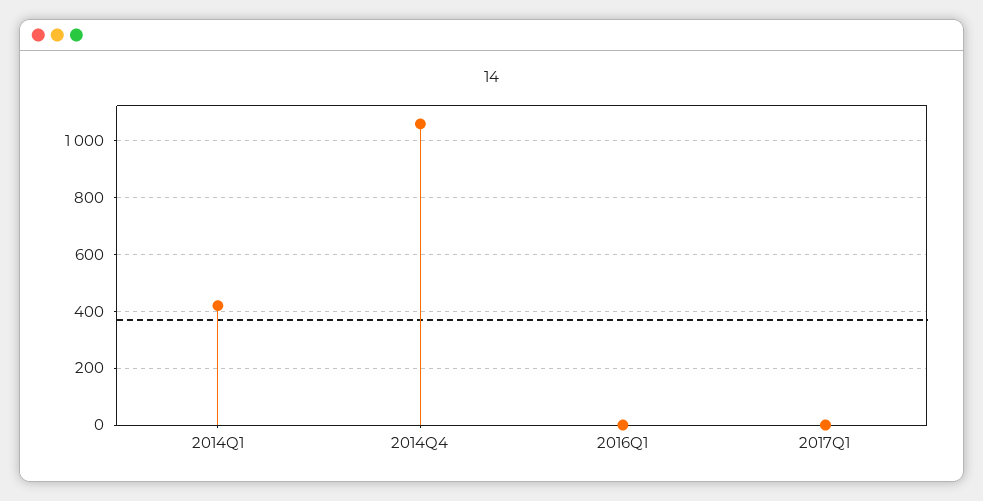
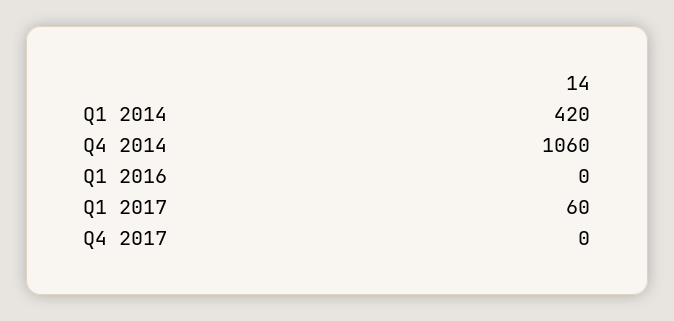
2017Q1: 0 -> 60
Q4 2017: none -> 0

